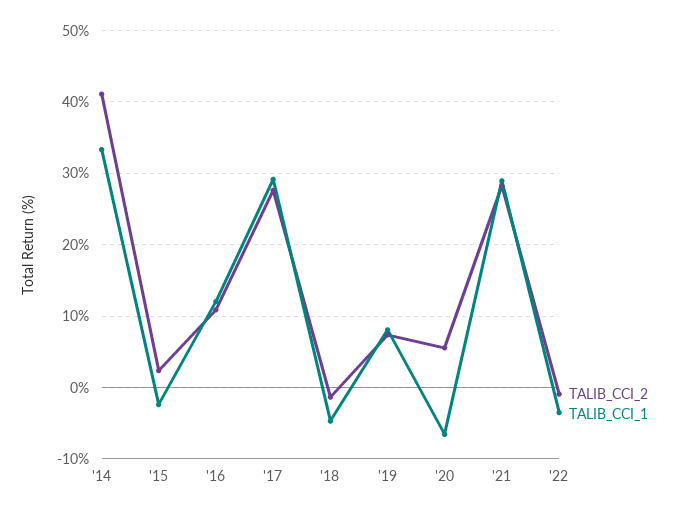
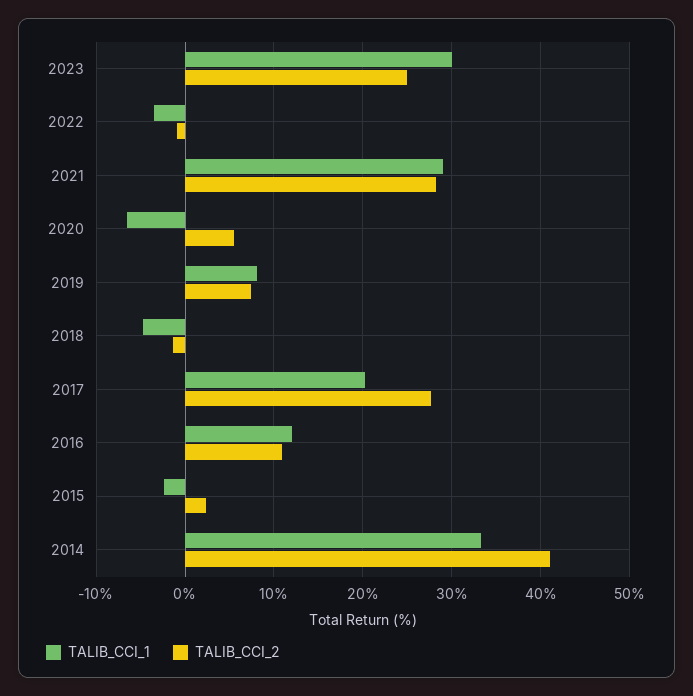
TALIB_CCI_1, '17: 29 -> 20
TALIB_CCI_1, 2023: none -> 30
TALIB_CCI_2, 2023: none -> 25

